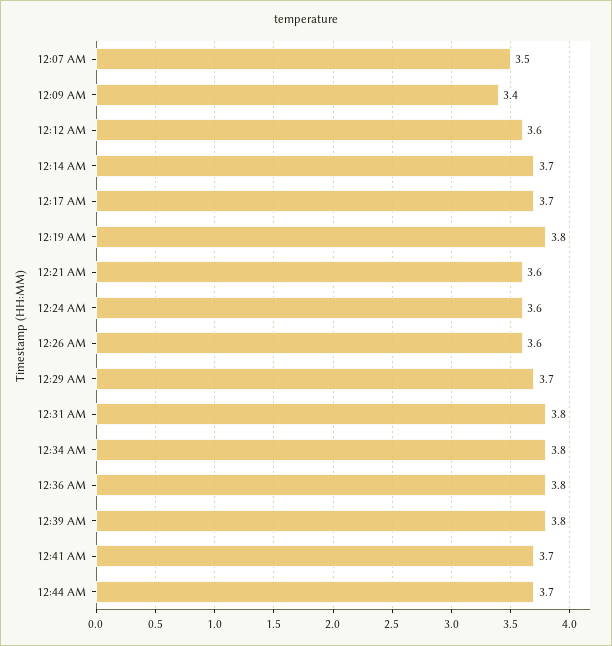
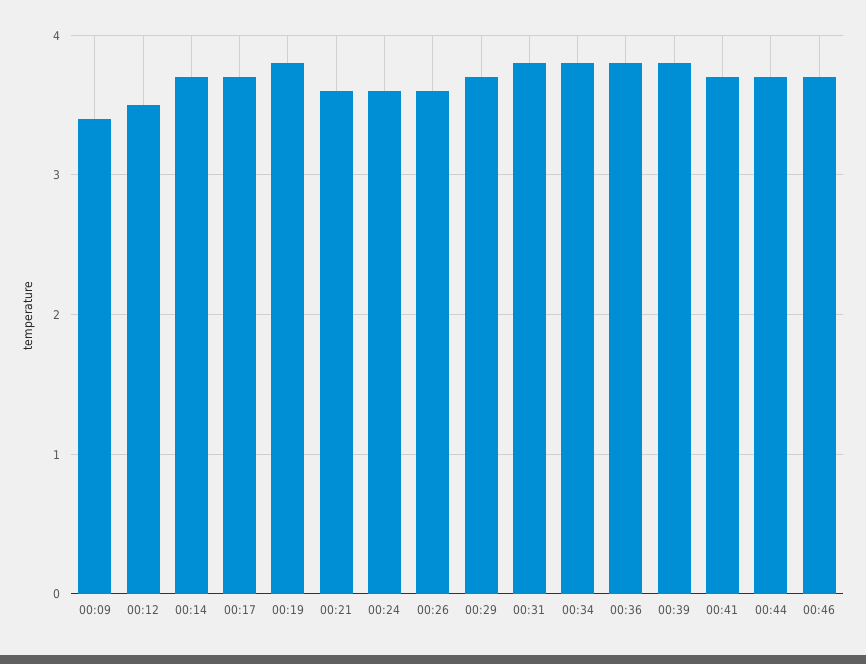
12:07 AM: 3.5 -> none
12:12 AM: 3.6 -> 3.5
00:46: none -> 3.7

